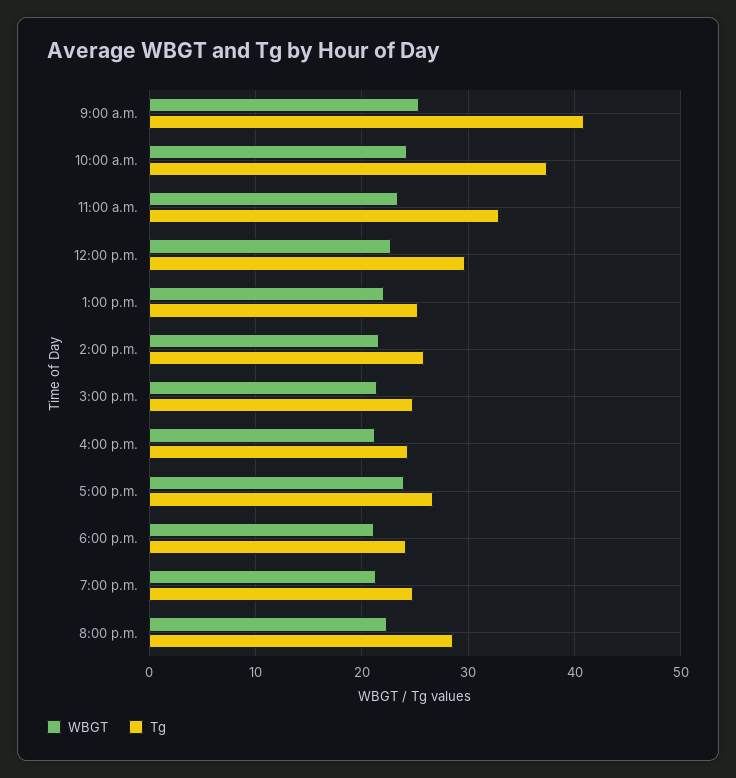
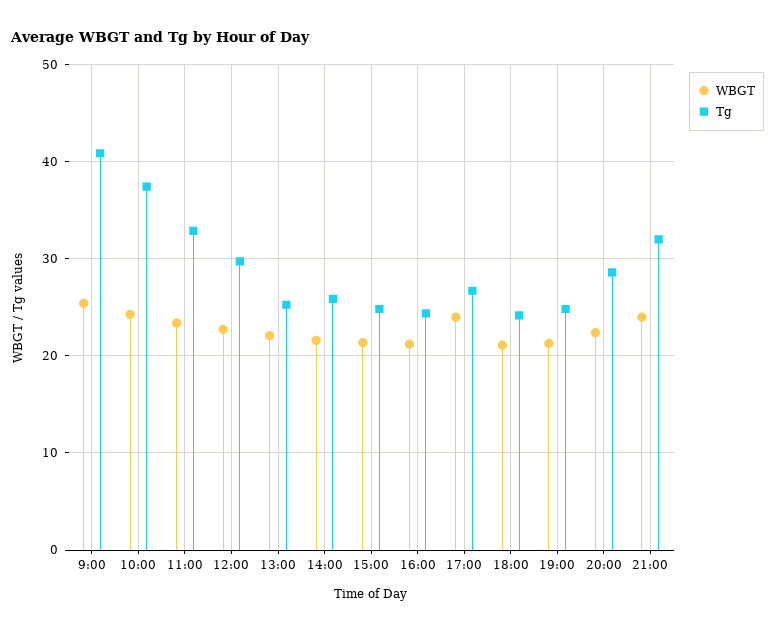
WBGT, 21:00: none -> 24
Tg, 21:00: none -> 32

